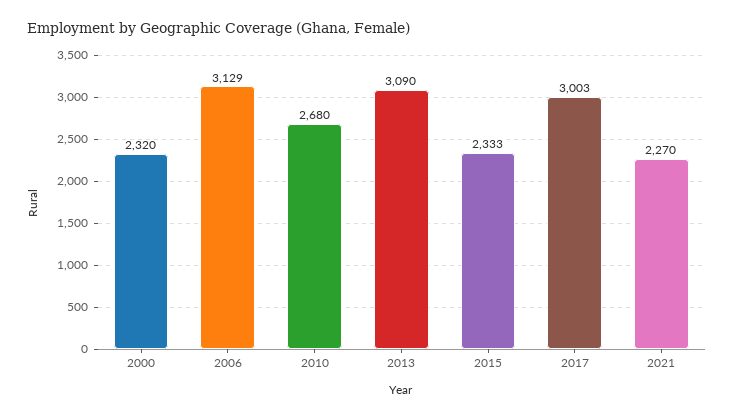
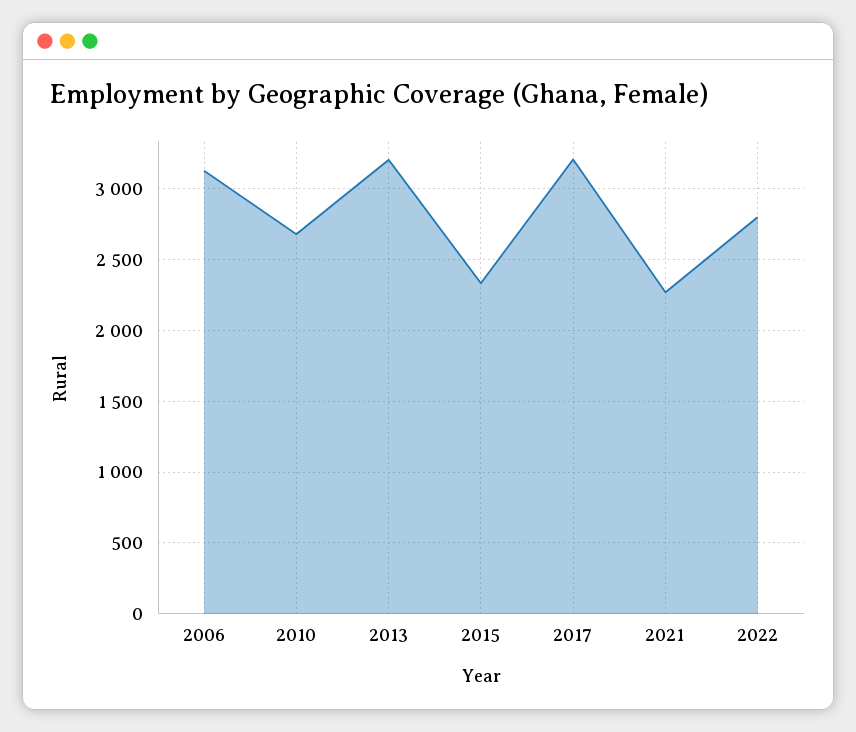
2000: 2320 -> none
2013: 3090 -> 3200
2017: 3003 -> 3200
2022: none -> 2800

